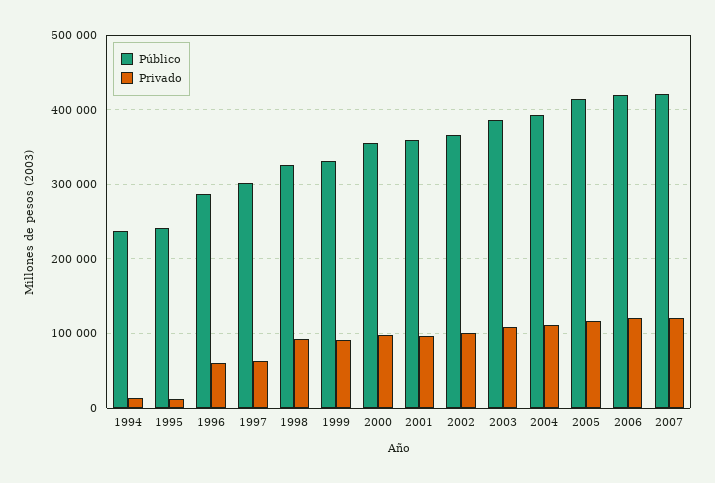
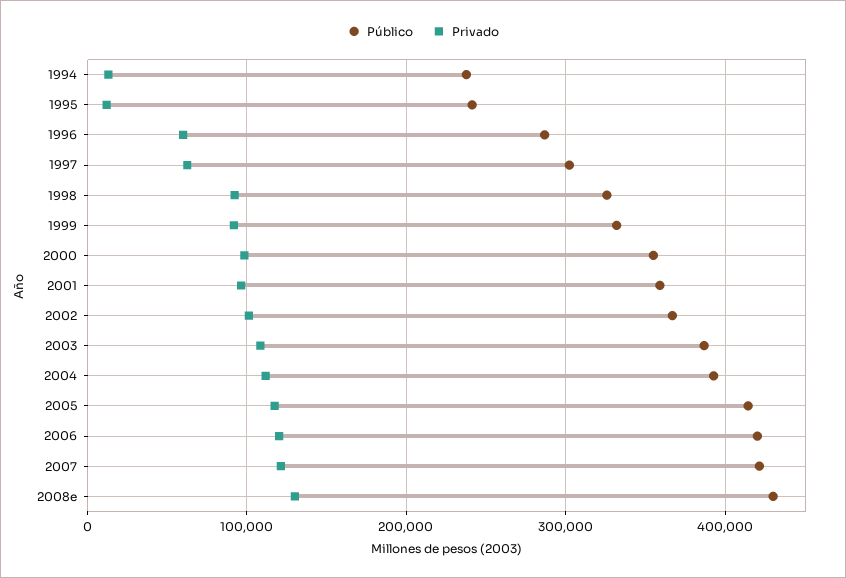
Público, 2008e: none -> 430000
Privado, 2008e: none -> 130000

